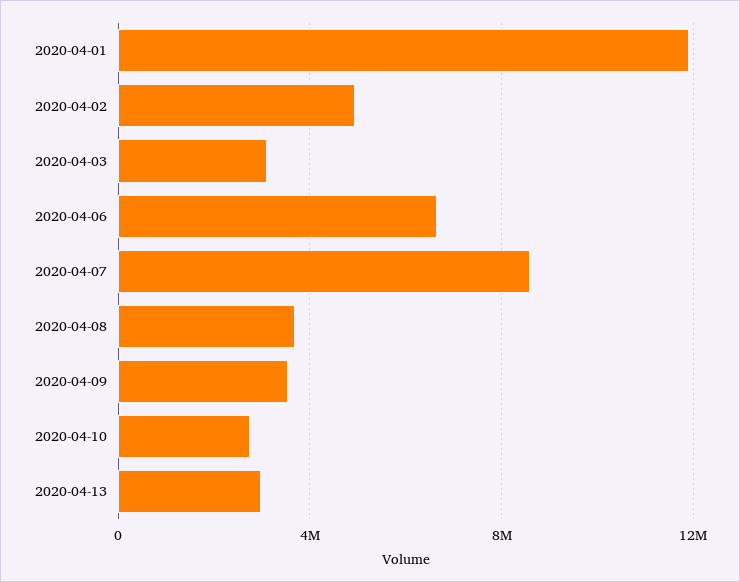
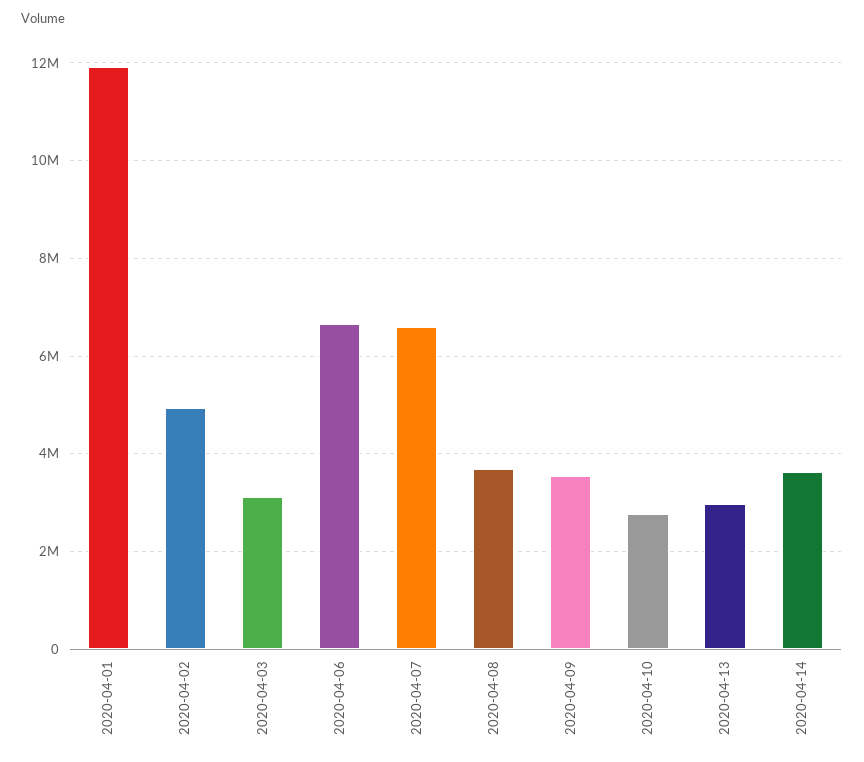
2020-04-07: 8500000 -> 6600000
2020-04-14: none -> 3600000

